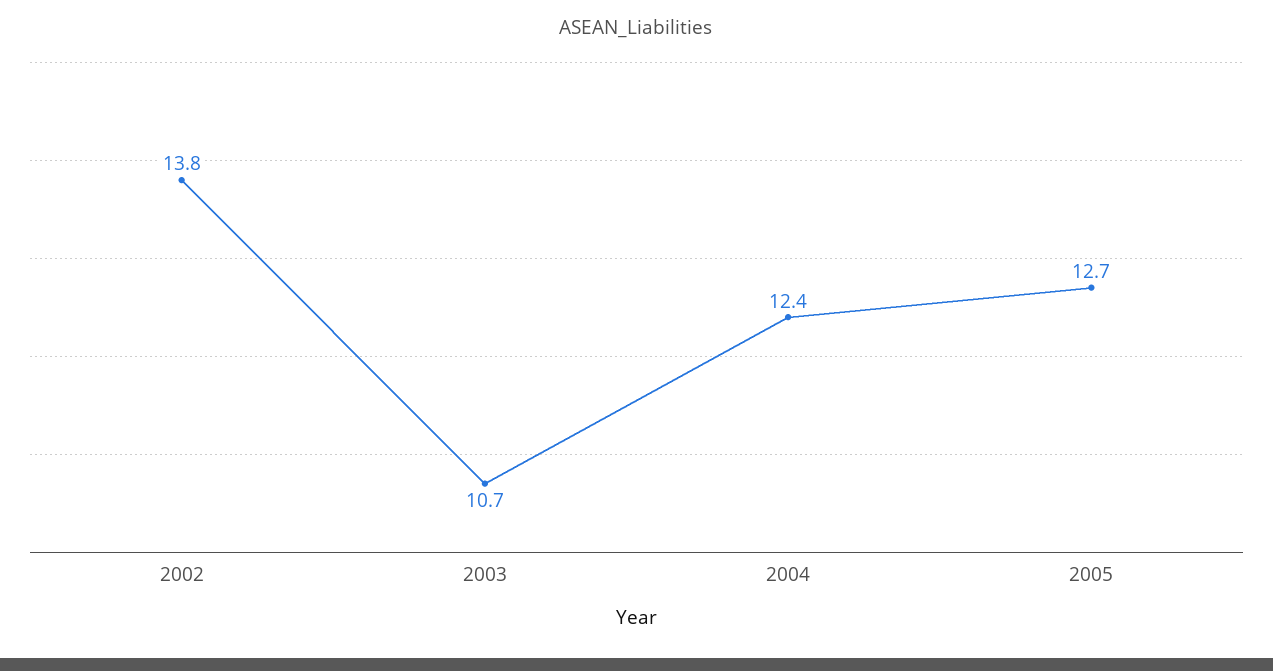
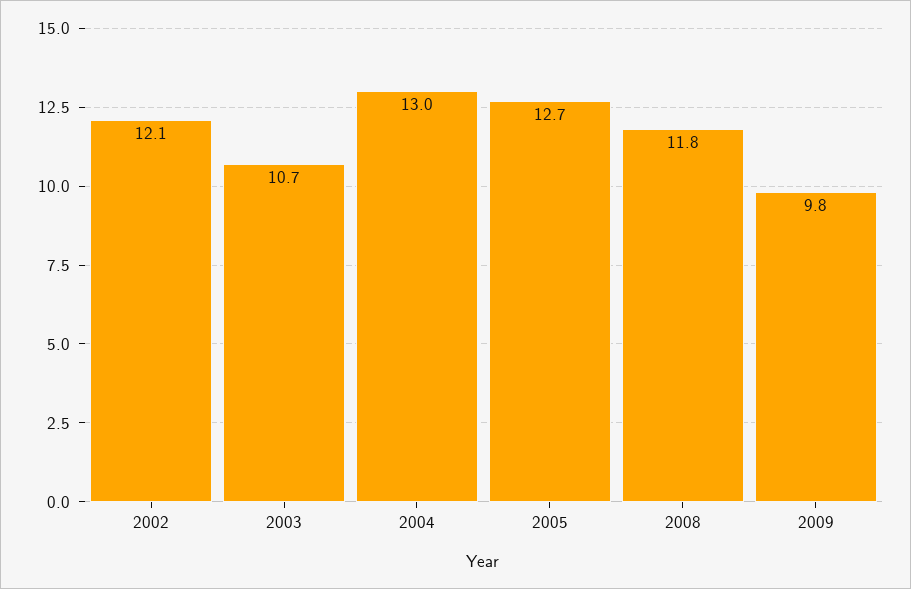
2002: 13.8 -> 12.1
2004: 12.4 -> 13
2008: none -> 11.8
2009: none -> 9.8

